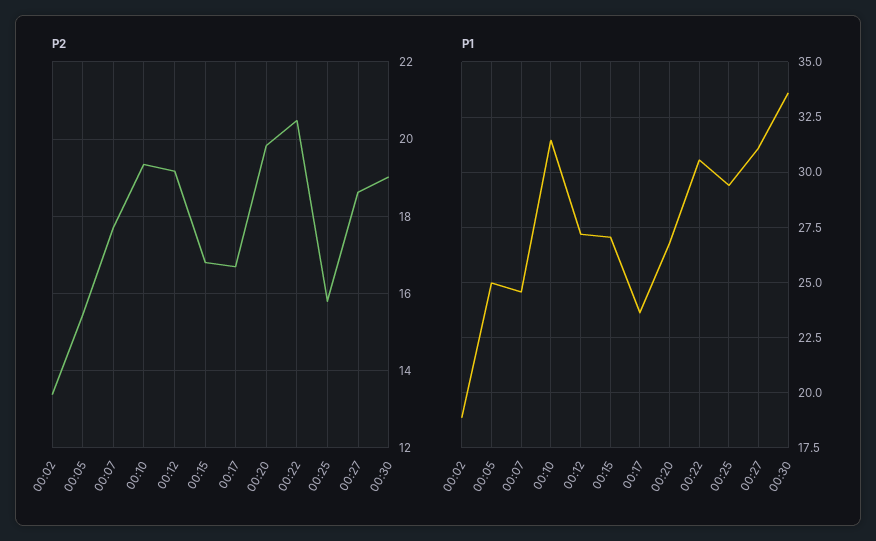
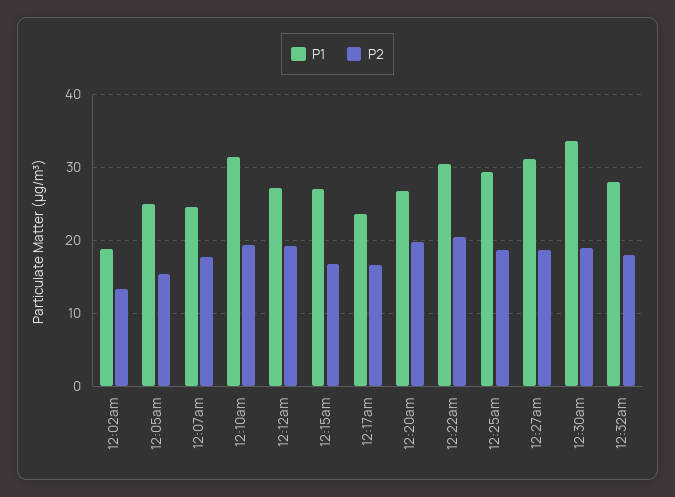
P2, 00:25: 15.8 -> 19
P1, 12:32am: none -> 28
P2, 12:32am: none -> 18

